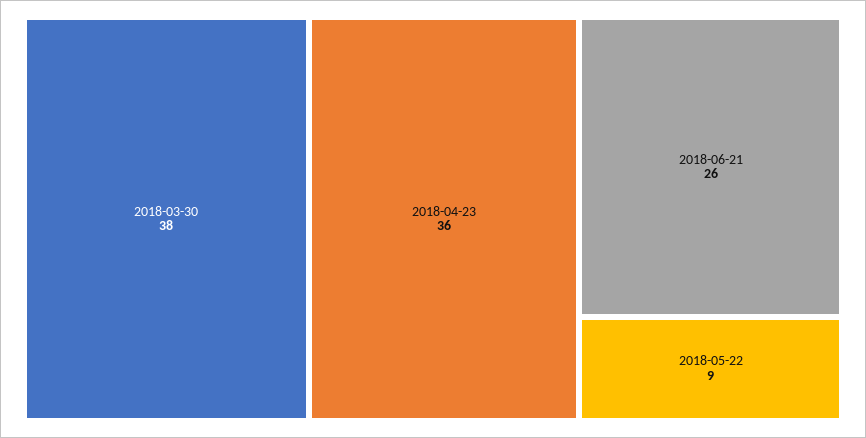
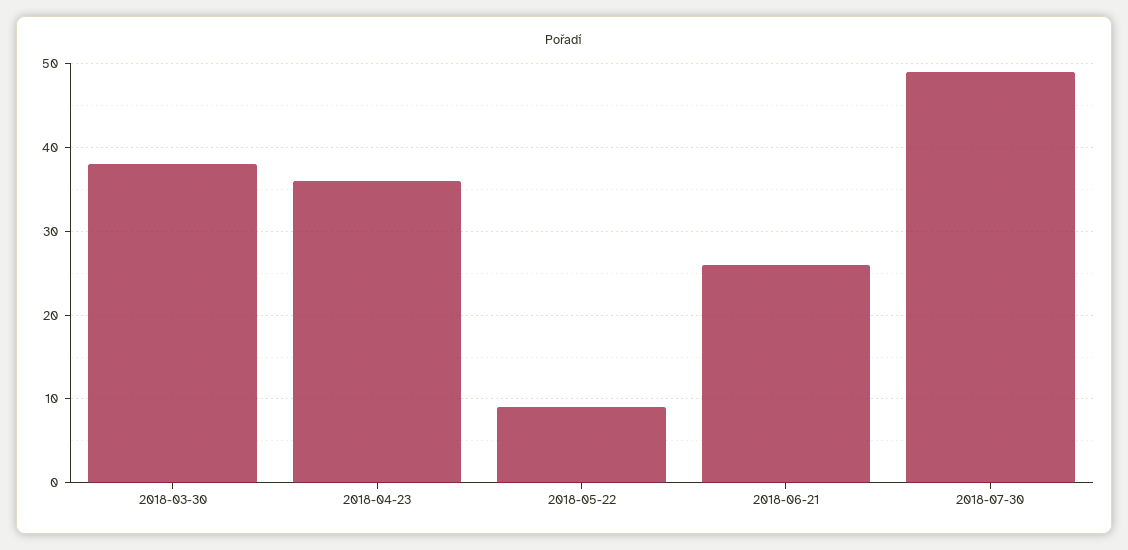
2018-07-30: none -> 49

